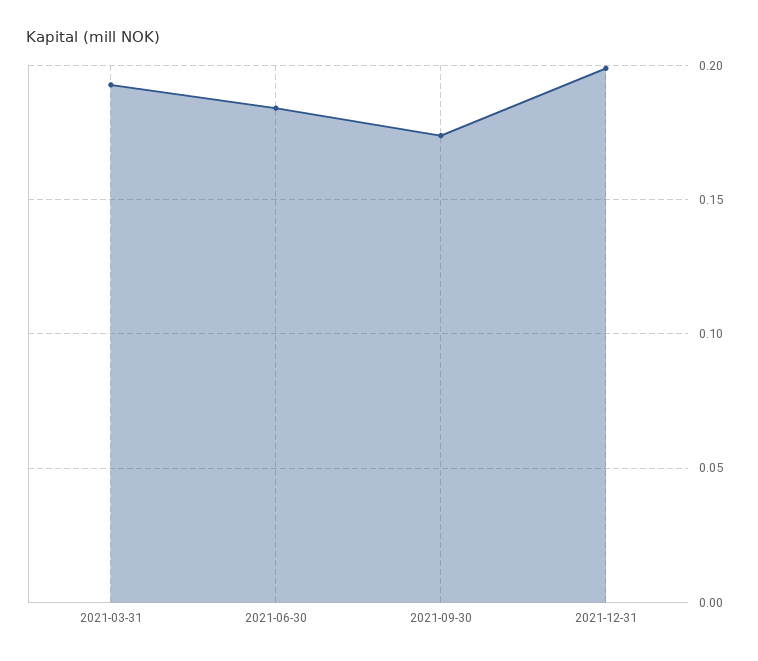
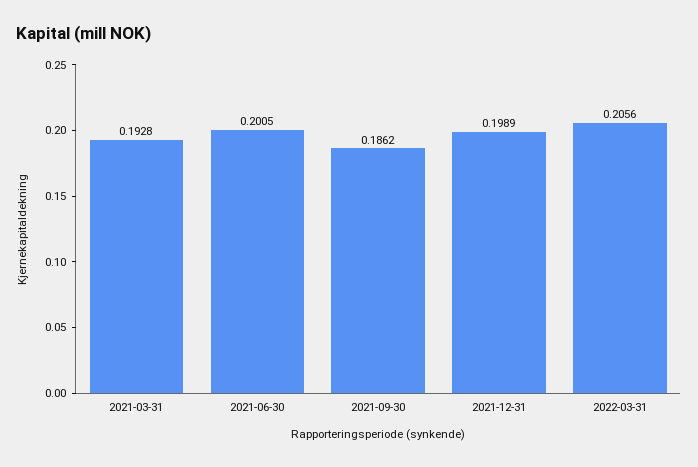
2021-06-30: 0.185 -> 0.2005
2021-09-30: 0.175 -> 0.1862
2022-03-31: none -> 0.2056

